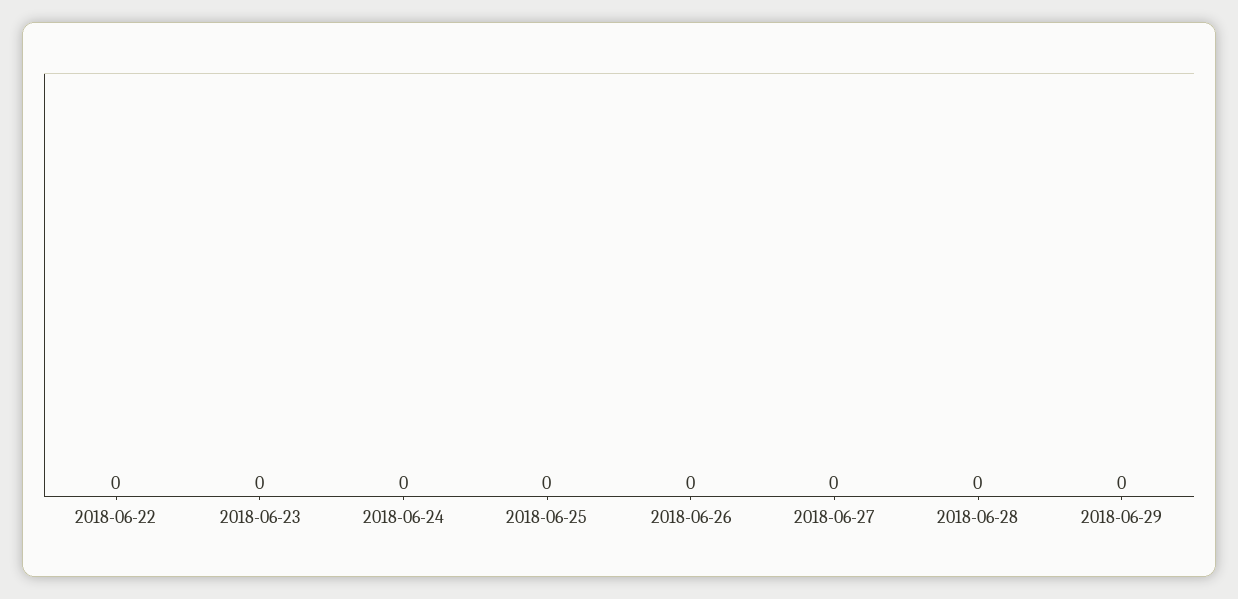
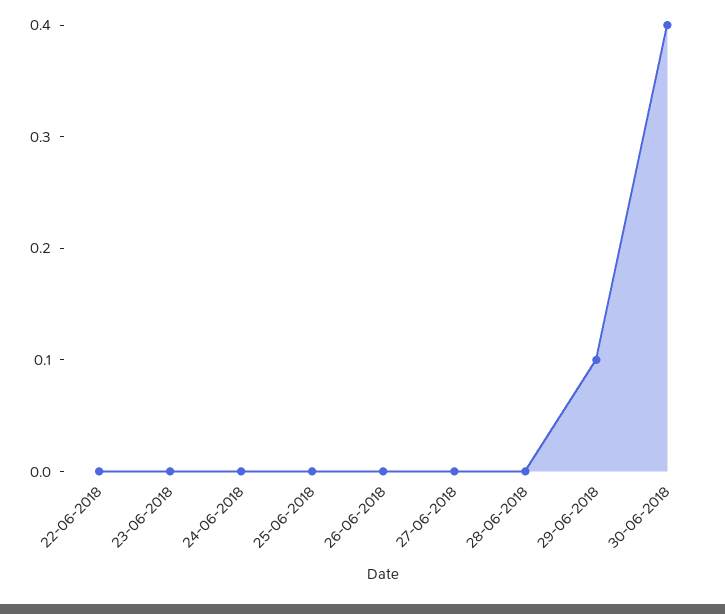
2018-06-29: 0 -> 0.1
30-06-2018: none -> 0.4

